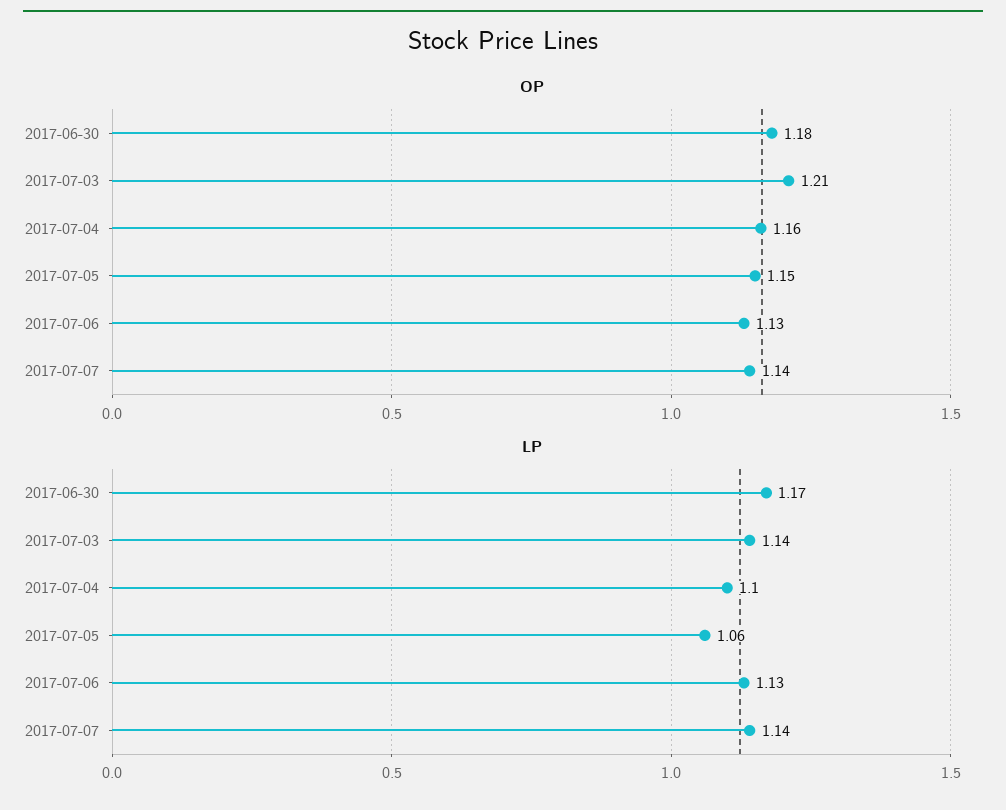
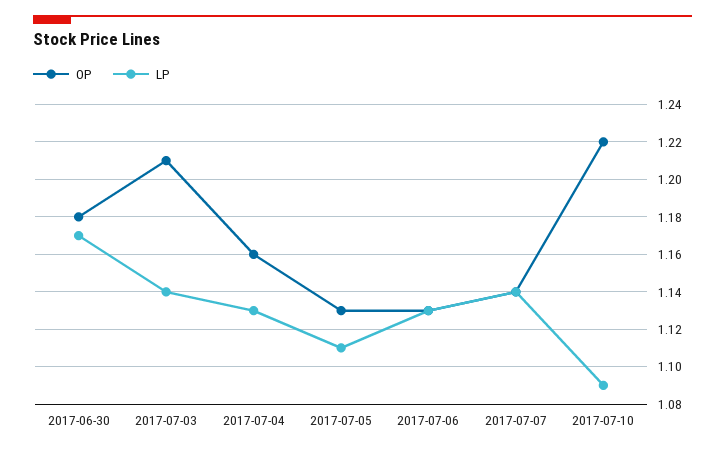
OP, 2017-07-05: 1.15 -> 1.13
LP, 2017-07-04: 1.1 -> 1.13
LP, 2017-07-05: 1.06 -> 1.11
OP, 2017-07-10: none -> 1.22
LP, 2017-07-10: none -> 1.09

